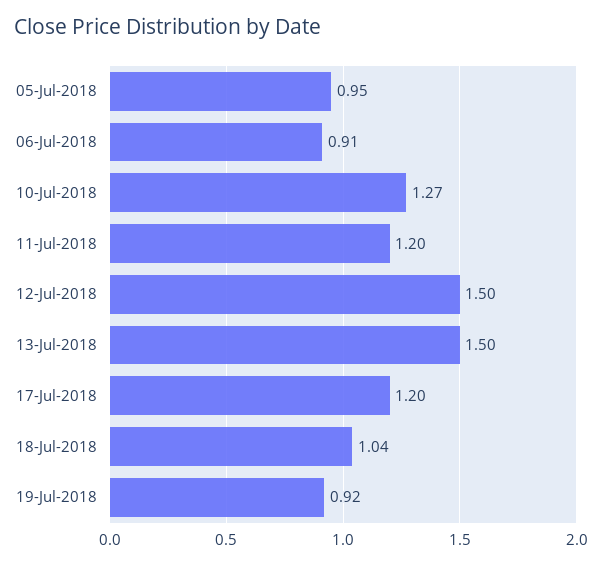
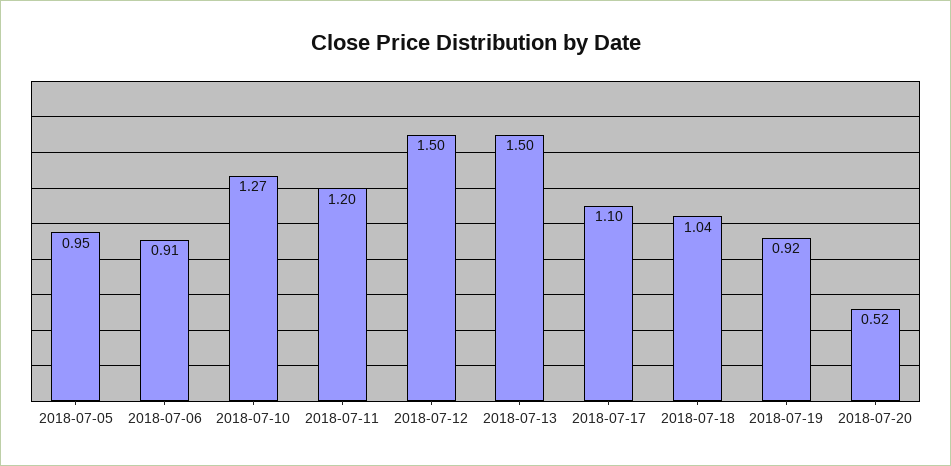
17-Jul-2018: 1.2 -> 1.1
2018-07-20: none -> 0.52

